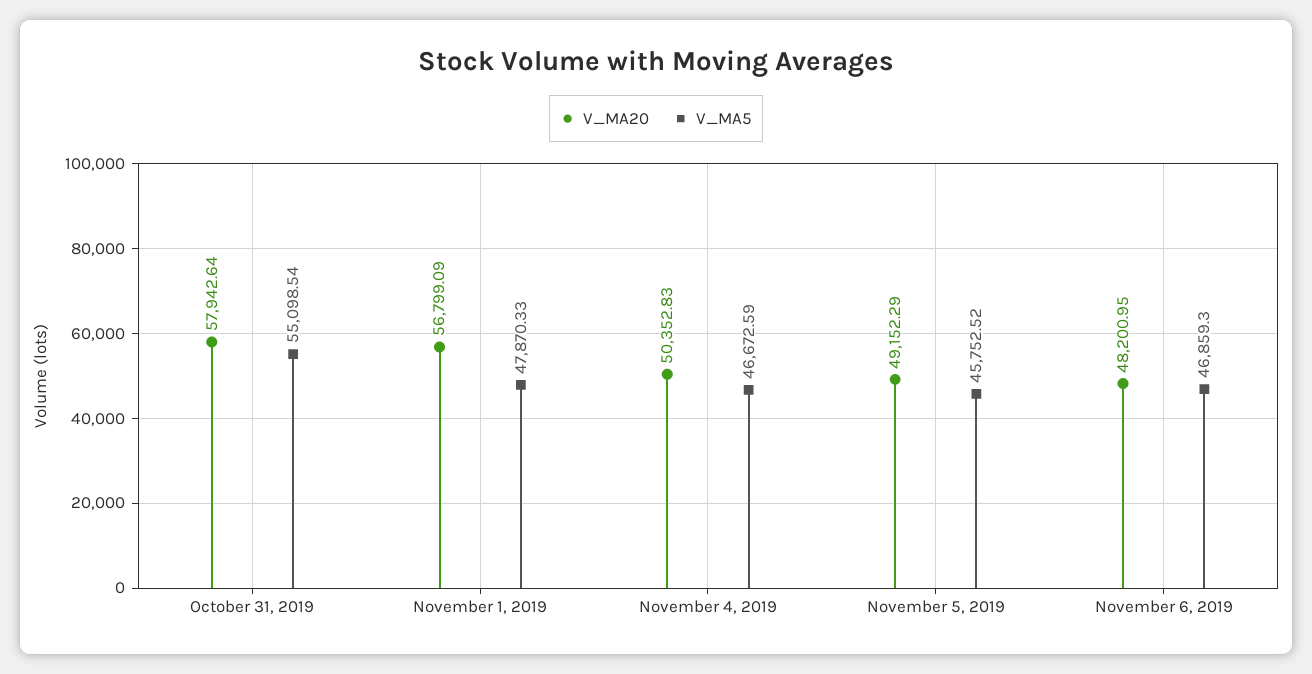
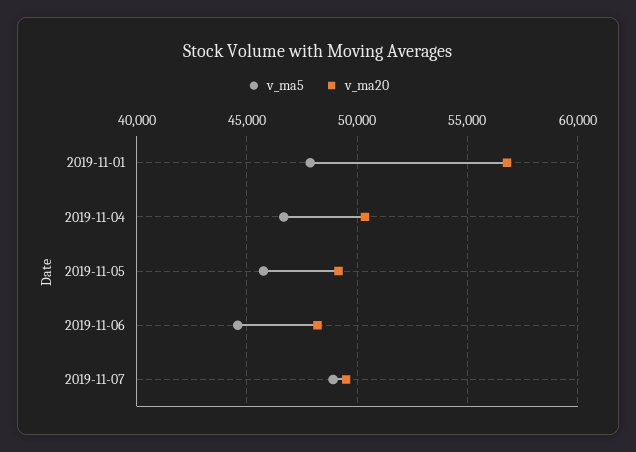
V_MA20, October 31, 2019: 57942.64 -> none
V_MA5, October 31, 2019: 55098.54 -> none
V_MA5, November 6, 2019: 46859.3 -> 44500
V_MA5, 2019-11-07: none -> 49000
V_MA20, 2019-11-07: none -> 49500

